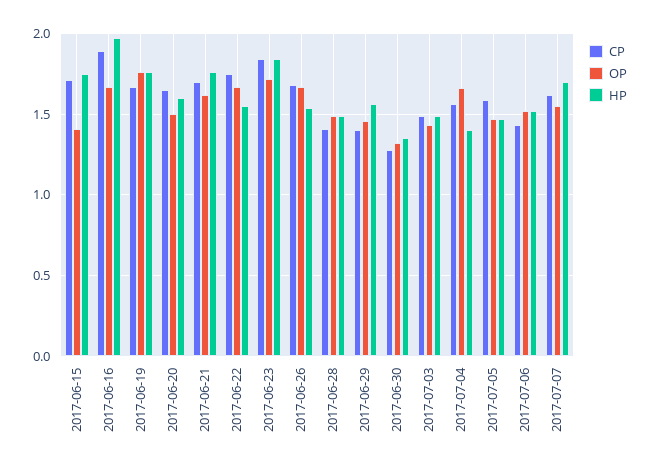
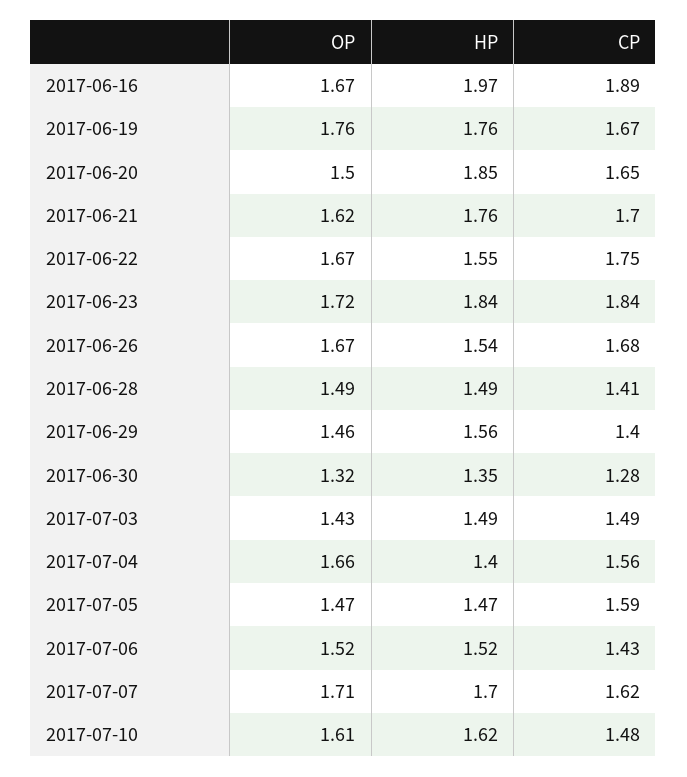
CP, 2017-06-15: 1.7 -> none
OP, 2017-06-15: 1.4 -> none
HP, 2017-06-15: 1.75 -> none
HP, 2017-06-20: 1.6 -> 1.85
OP, 2017-07-07: 1.55 -> 1.71
OP, 2017-07-10: none -> 1.61
HP, 2017-07-10: none -> 1.62
CP, 2017-07-10: none -> 1.48

